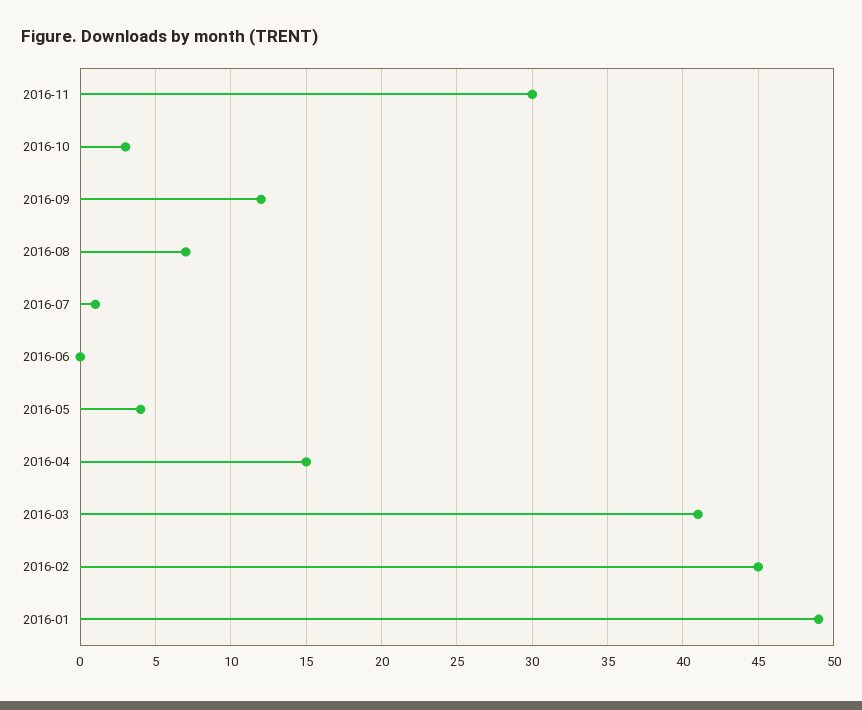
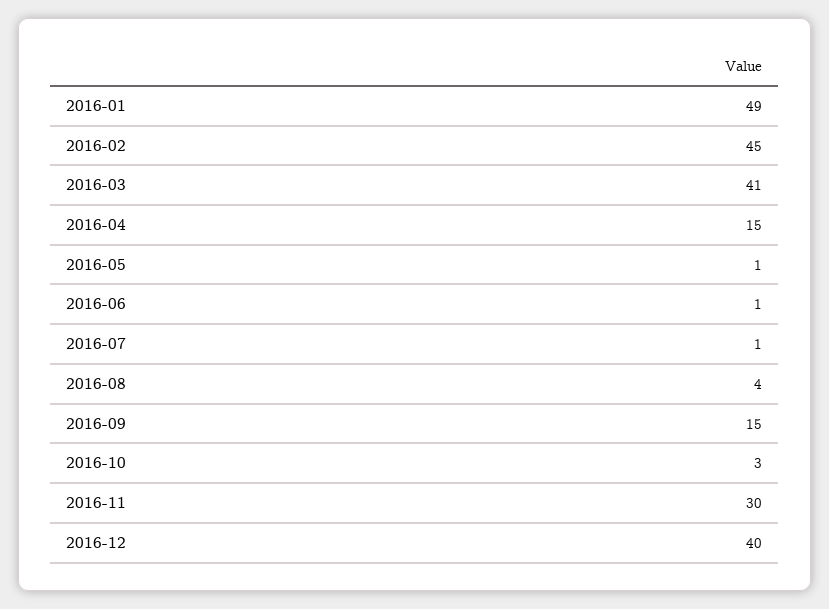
2016-09: 12 -> 15
2016-08: 7 -> 4
2016-06: 0 -> 1
2016-05: 4 -> 1
2016-12: none -> 40

